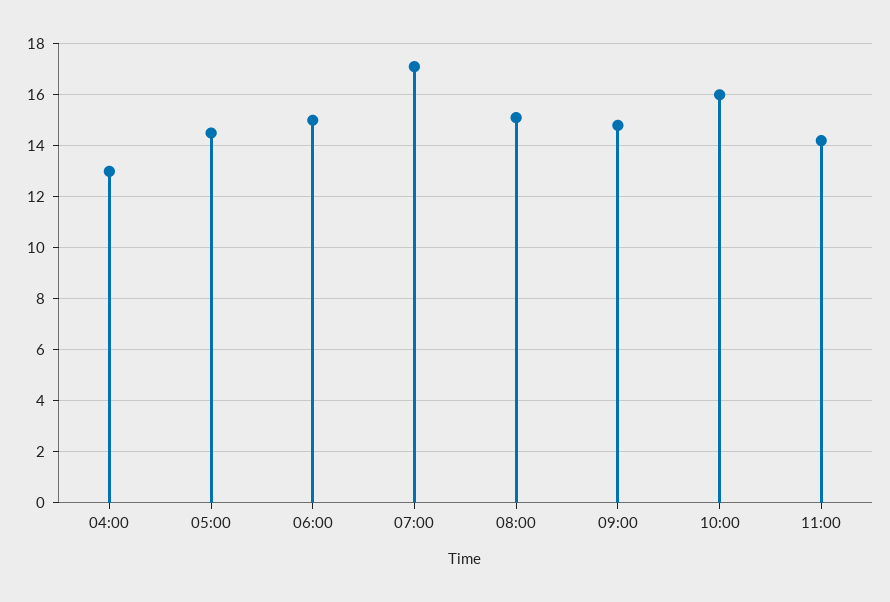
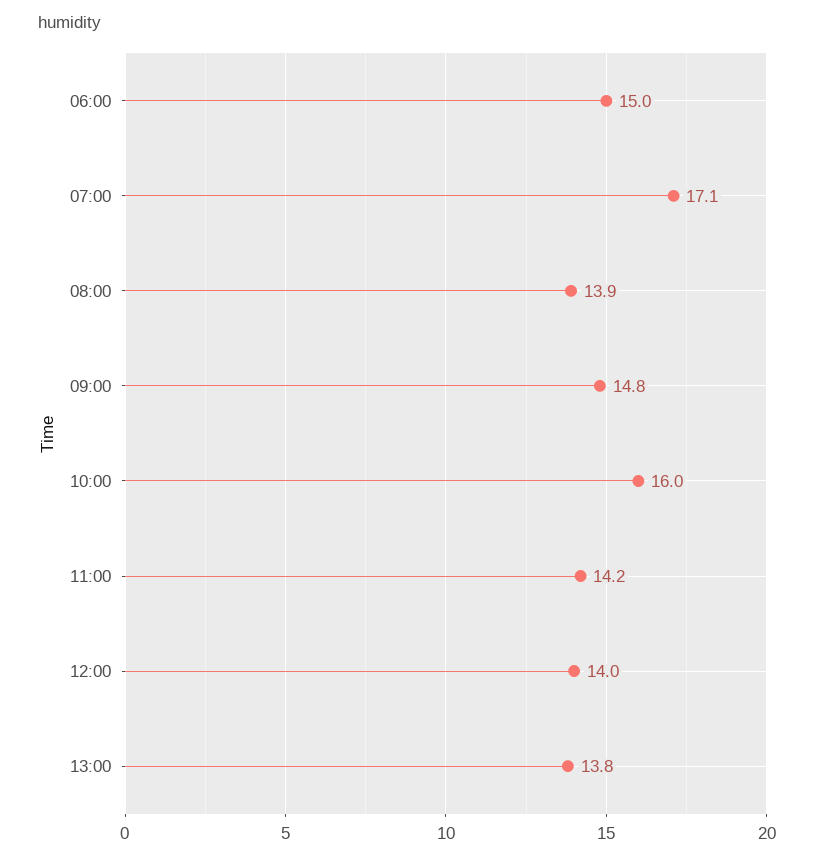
04:00: 13 -> none
05:00: 14.5 -> none
08:00: 15 -> 13.9
12:00: none -> 14
13:00: none -> 13.8

